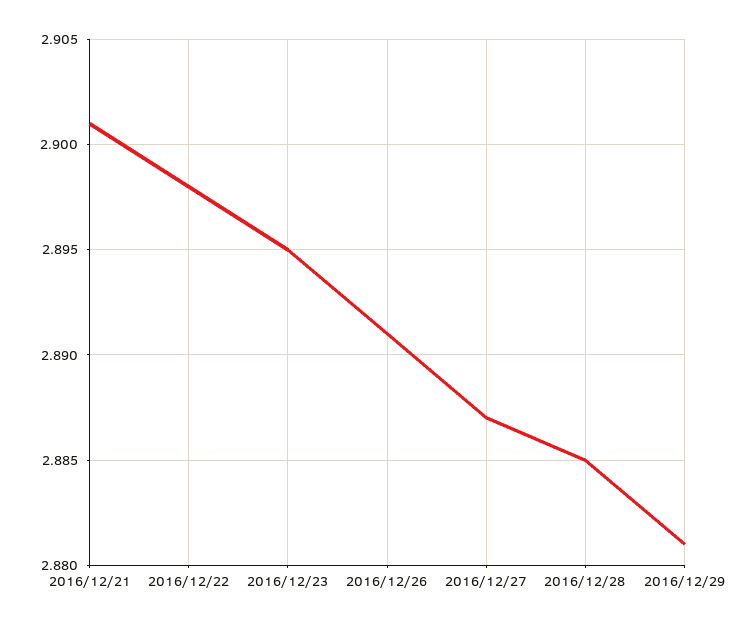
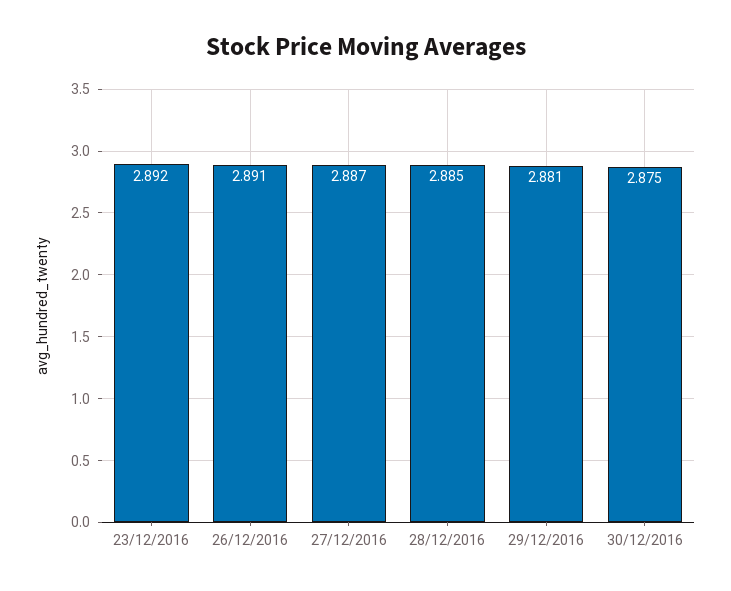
2016/12/21: 2.901 -> none
2016/12/22: 2.898 -> none
2016/12/23: 2.895 -> 2.892
30/12/2016: none -> 2.875

